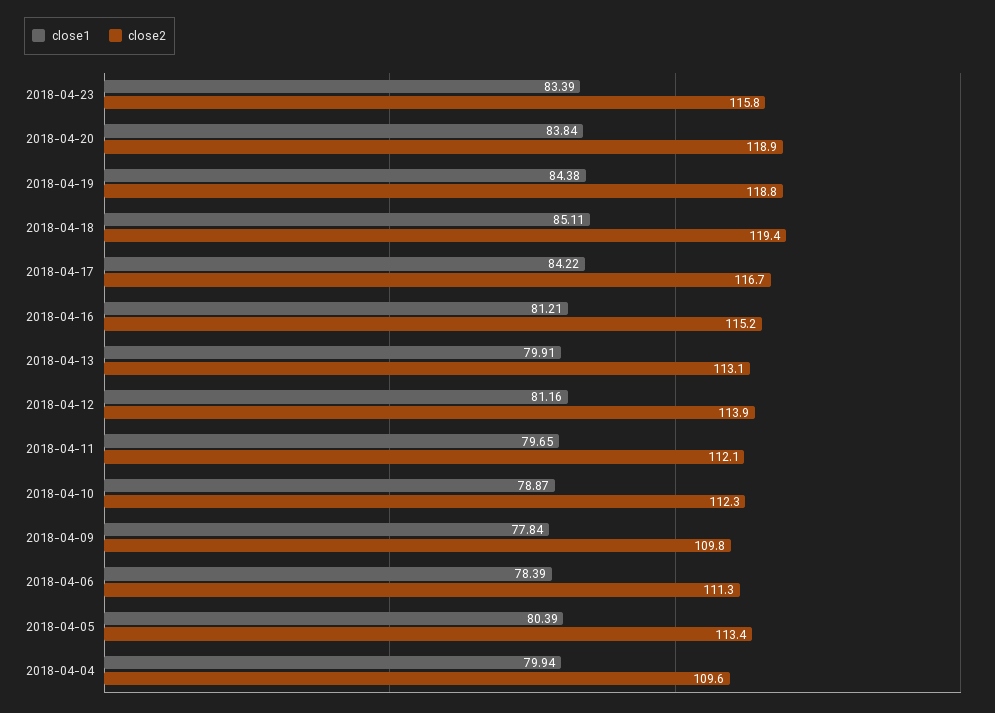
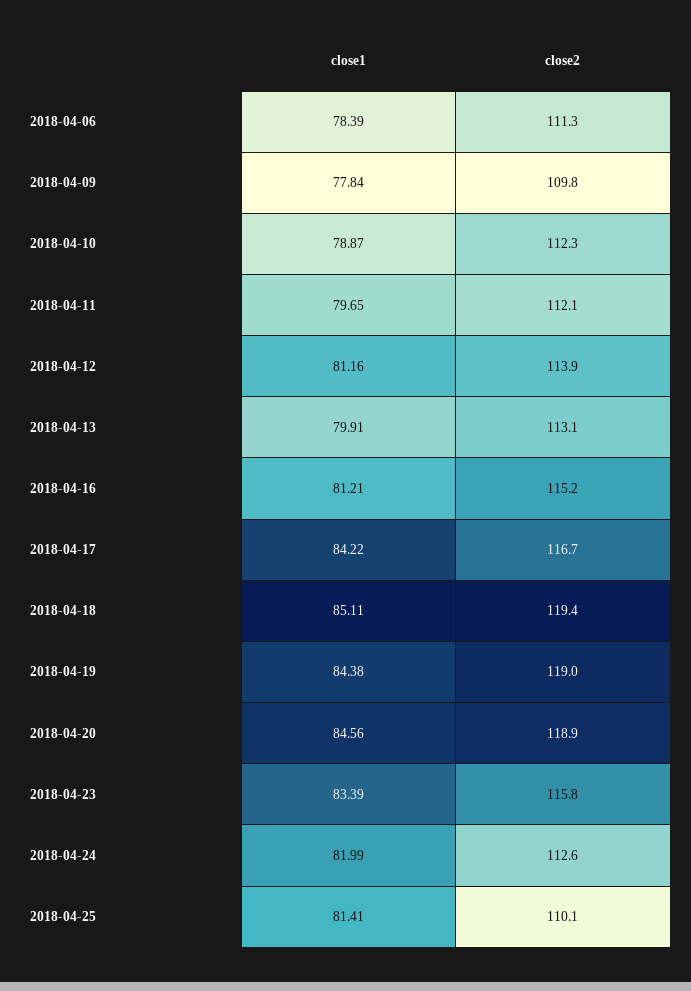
close1, 2018-04-20: 83.84 -> 84.56
close2, 2018-04-19: 118.8 -> 119
close1, 2018-04-05: 80.39 -> none
close2, 2018-04-05: 113.4 -> none
close1, 2018-04-04: 79.94 -> none
close2, 2018-04-04: 109.6 -> none
close1, 2018-04-24: none -> 81.99
close2, 2018-04-24: none -> 112.6
close1, 2018-04-25: none -> 81.41
close2, 2018-04-25: none -> 110.1

